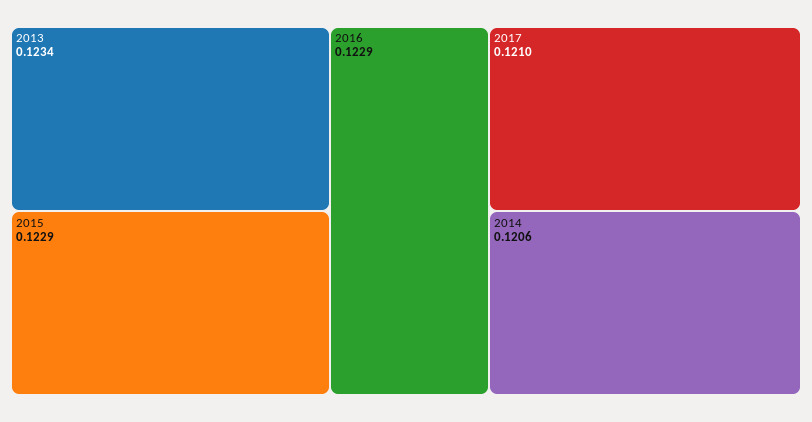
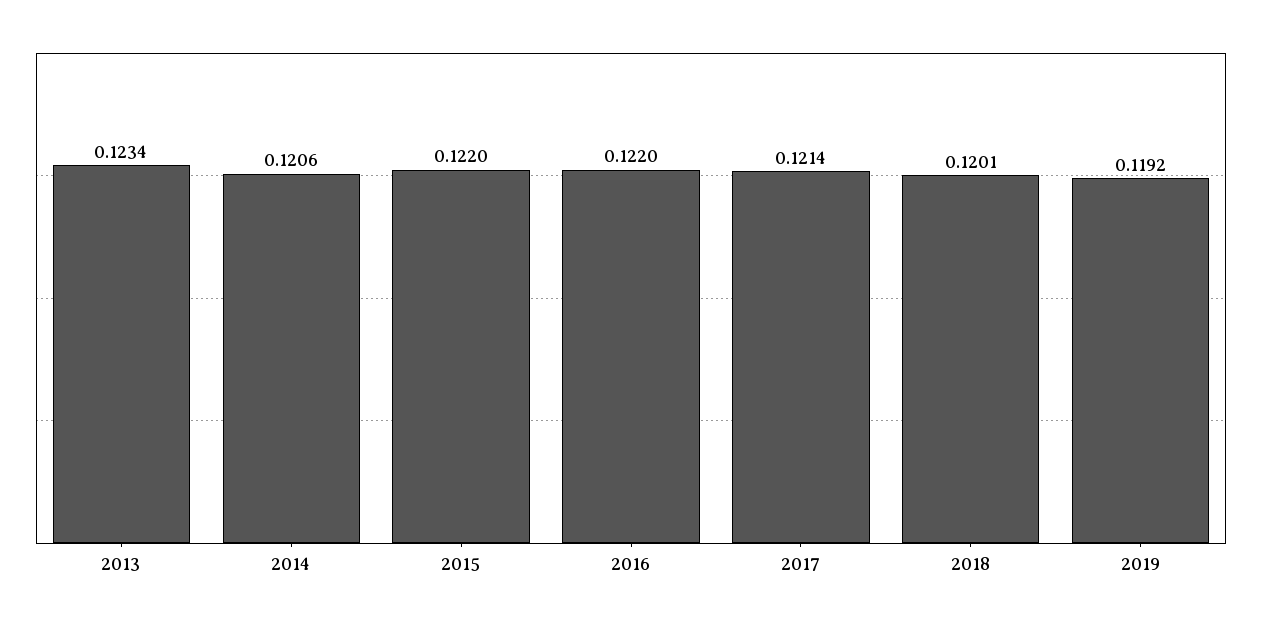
2015: 0.1229 -> 0.122
2016: 0.1229 -> 0.122
2017: 0.121 -> 0.1214
2018: none -> 0.1201
2019: none -> 0.1192

